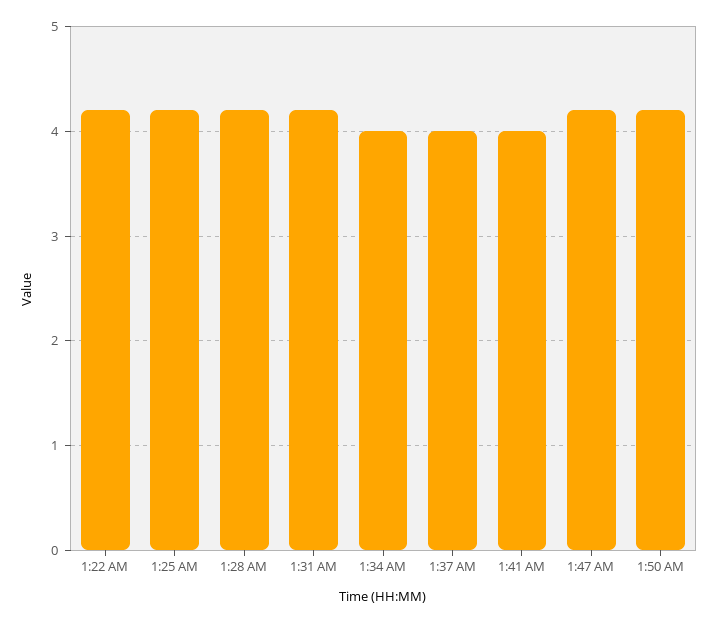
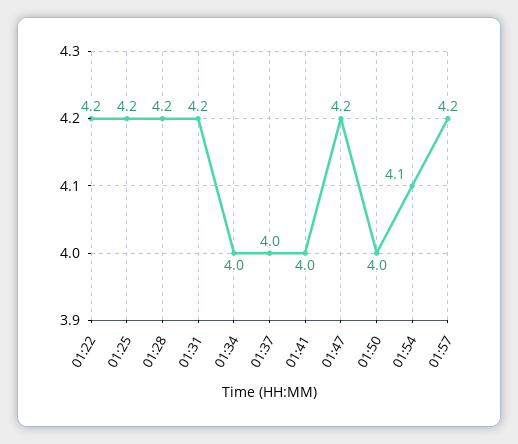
1:50 AM: 4.2 -> 4
01:54: none -> 4.1
01:57: none -> 4.2

